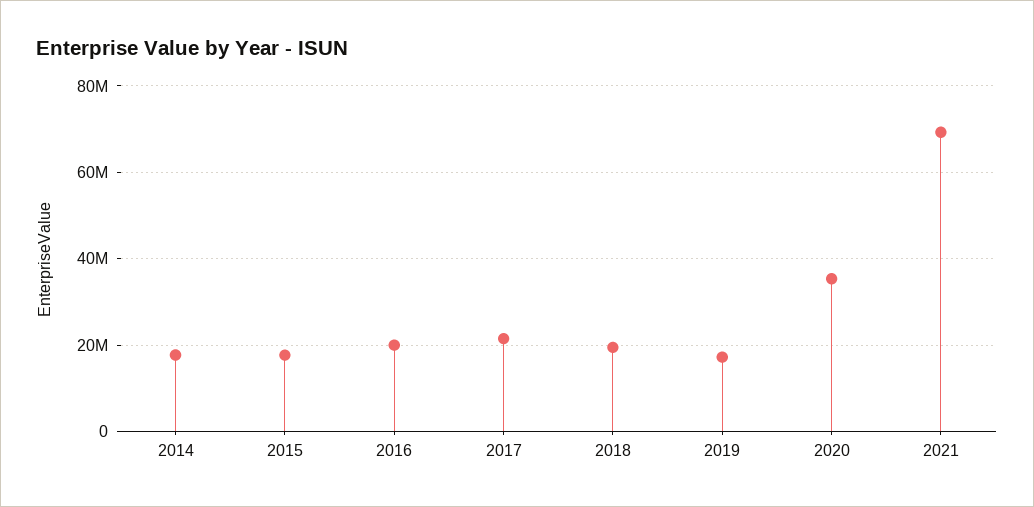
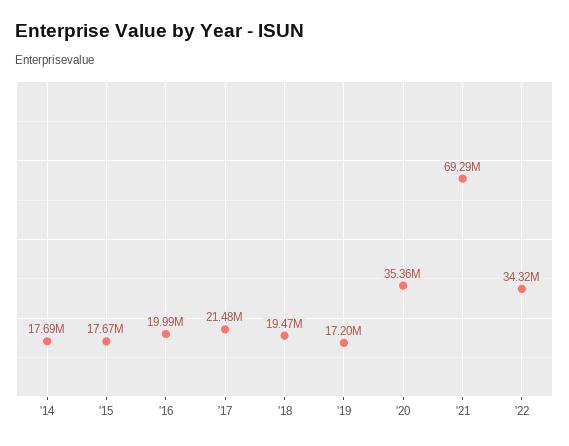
'22: none -> 34320000

